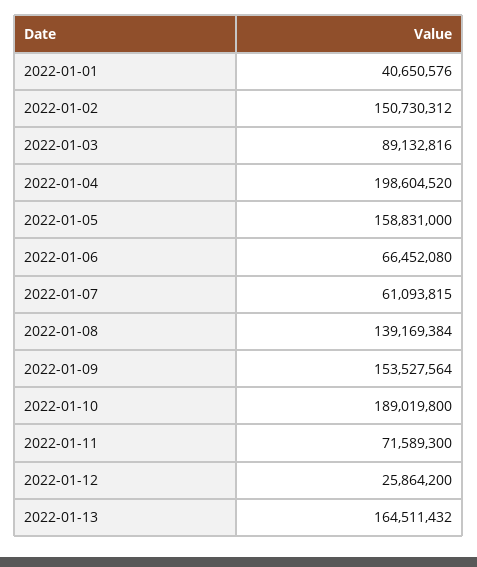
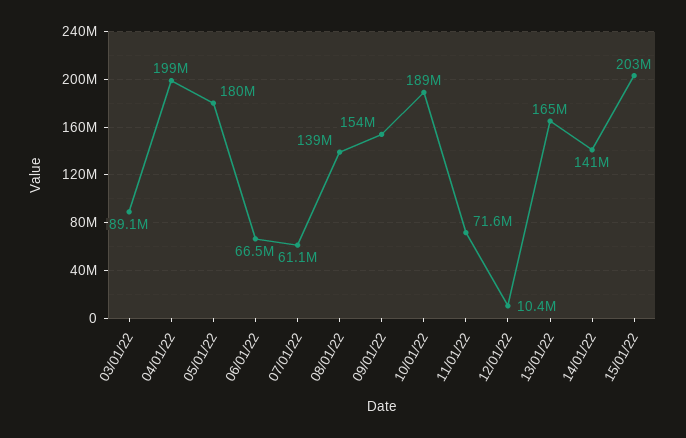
2022-01-01: 40650576 -> none
2022-01-02: 150730312 -> none
2022-01-05: 158831000 -> 180000000
2022-01-12: 25864200 -> 10400000
14/01/22: none -> 141000000
15/01/22: none -> 203000000

